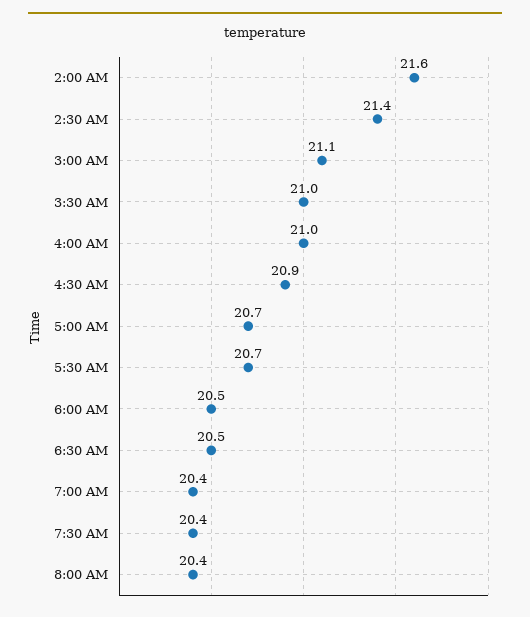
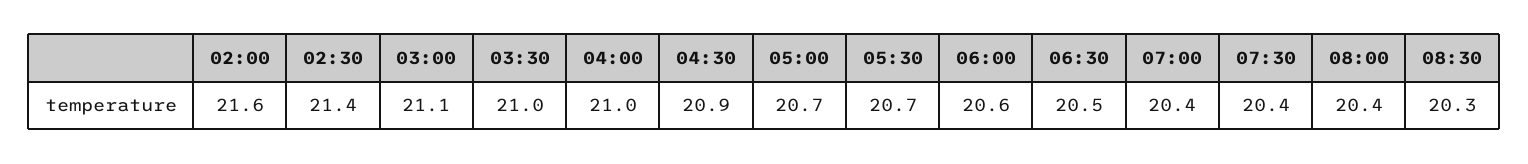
6:00 AM: 20.5 -> 20.6
08:30: none -> 20.3

